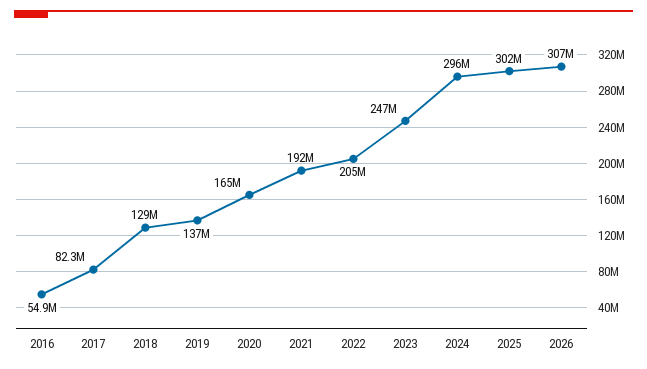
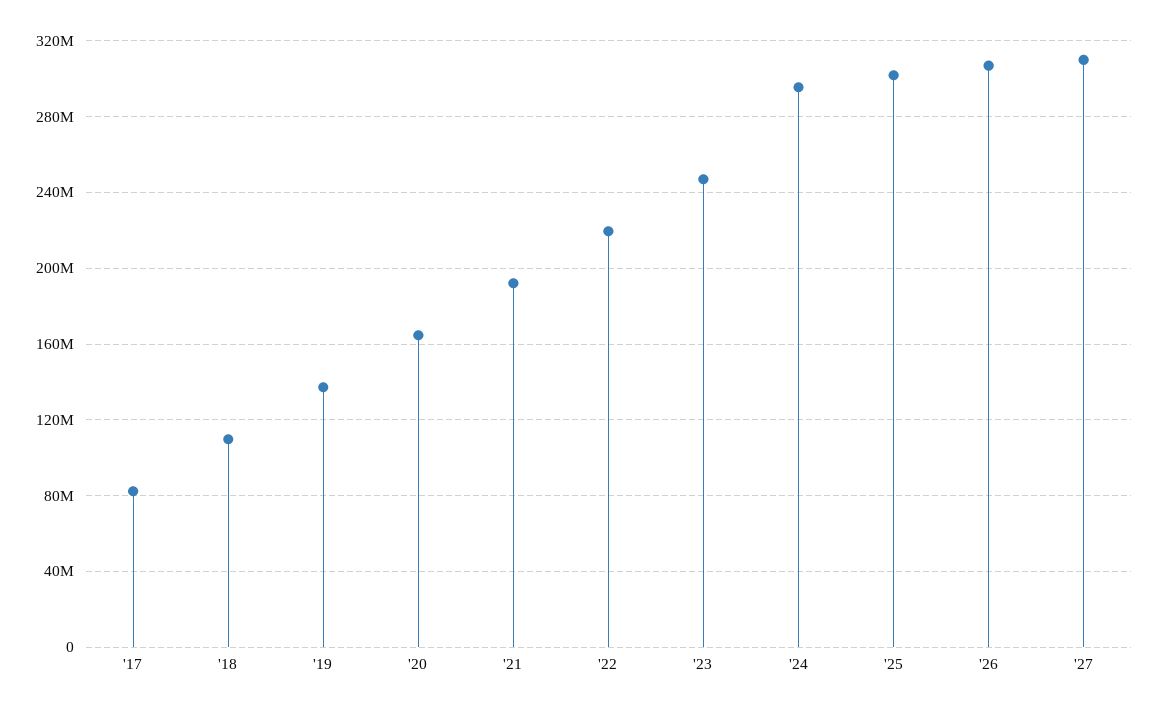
2016: 54900000 -> none
2018: 129000000 -> 110000000
2022: 205000000 -> 220000000
'27: none -> 310000000

